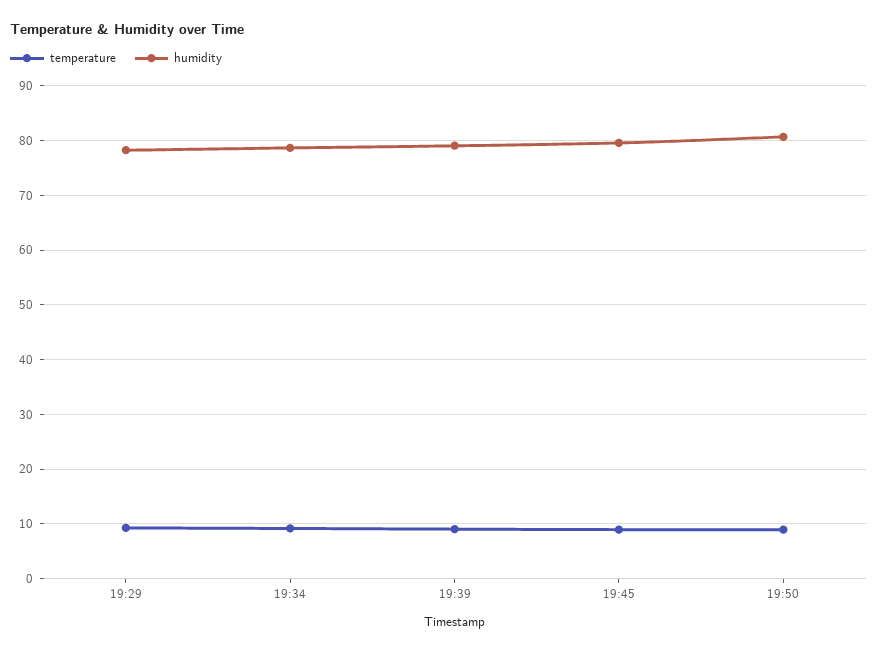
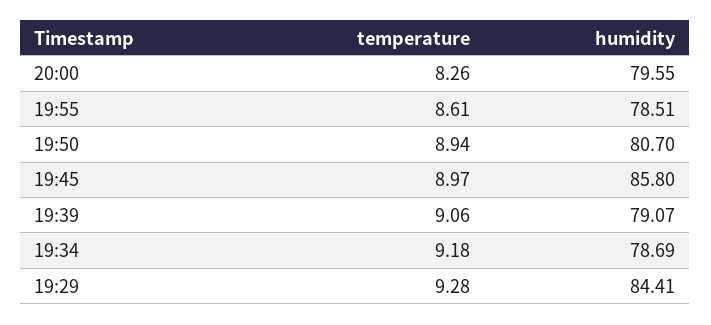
humidity, 19:29: 78 -> 84.41
humidity, 19:45: 80 -> 85.8
temperature, 20:00: none -> 8.26
humidity, 20:00: none -> 79.55
temperature, 19:55: none -> 8.61
humidity, 19:55: none -> 78.51

